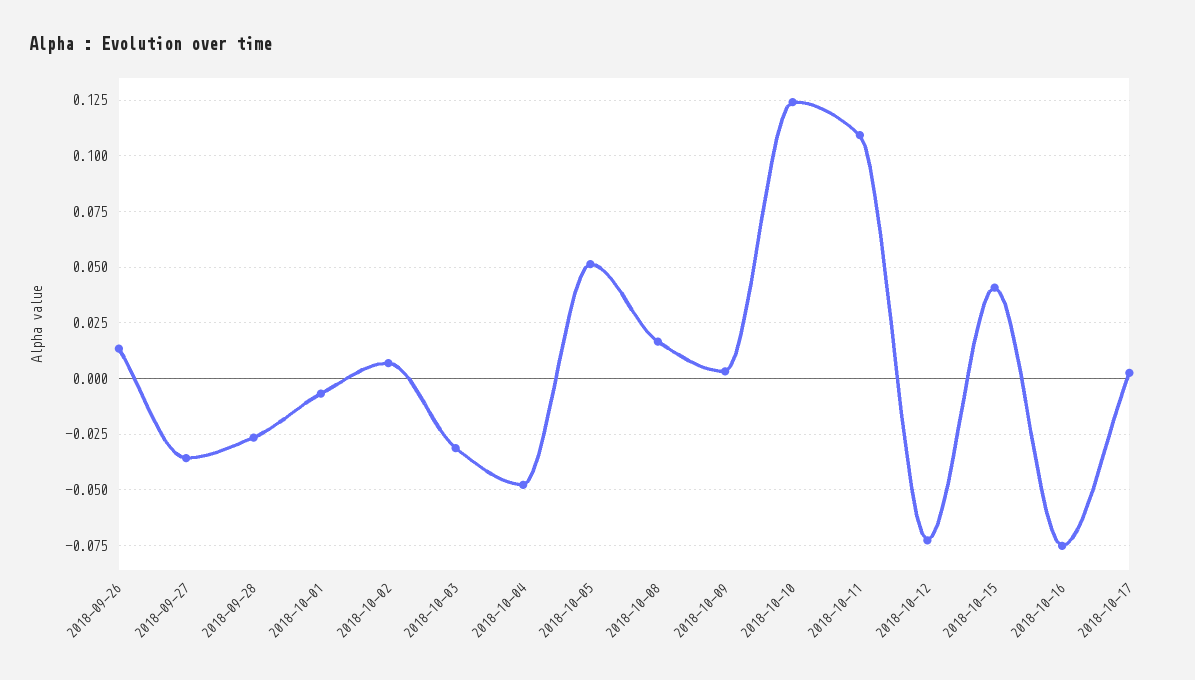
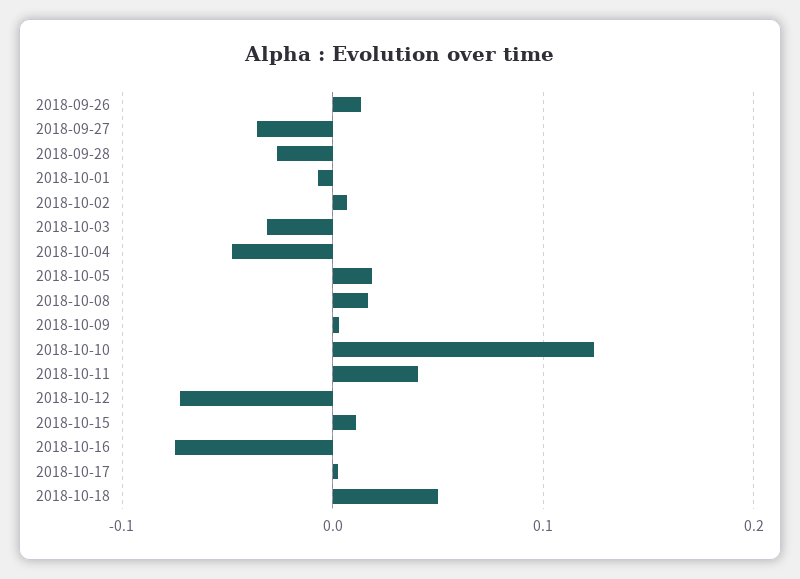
2018-10-05: 0.05 -> 0.02
2018-10-11: 0.11 -> 0.04
2018-10-15: 0.04 -> 0.01
2018-10-18: none -> 0.05

